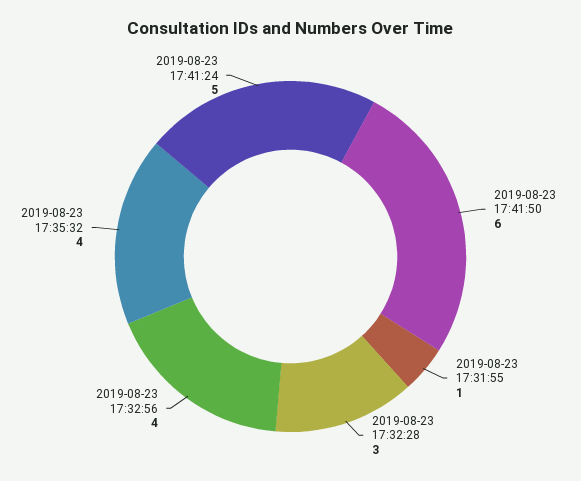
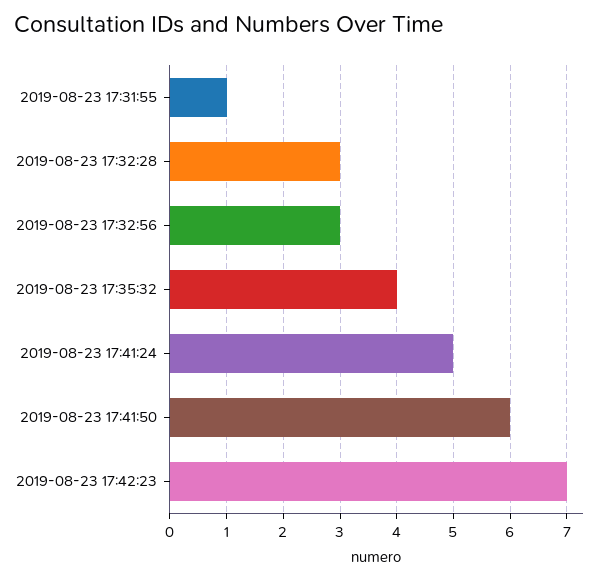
2019-08-23 17:32:56: 4 -> 3
2019-08-23 17:42:23: none -> 7

